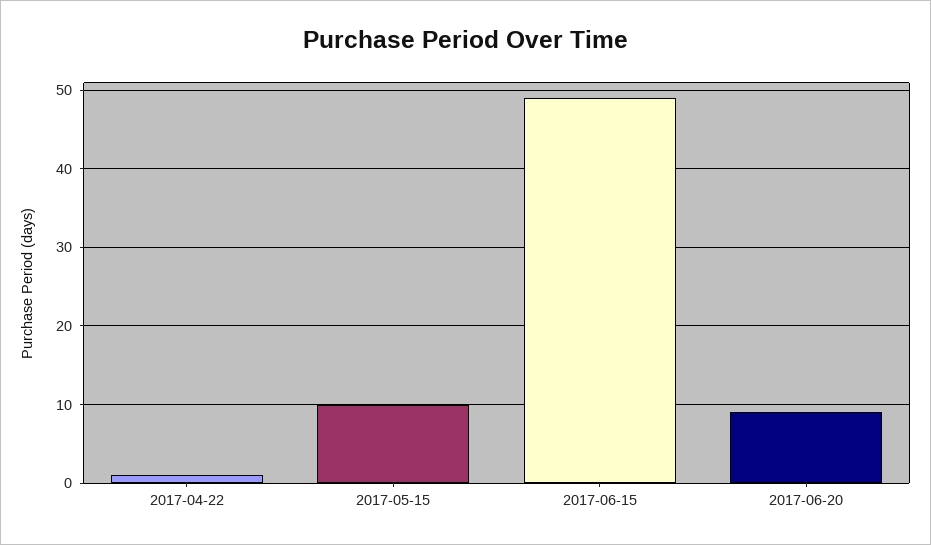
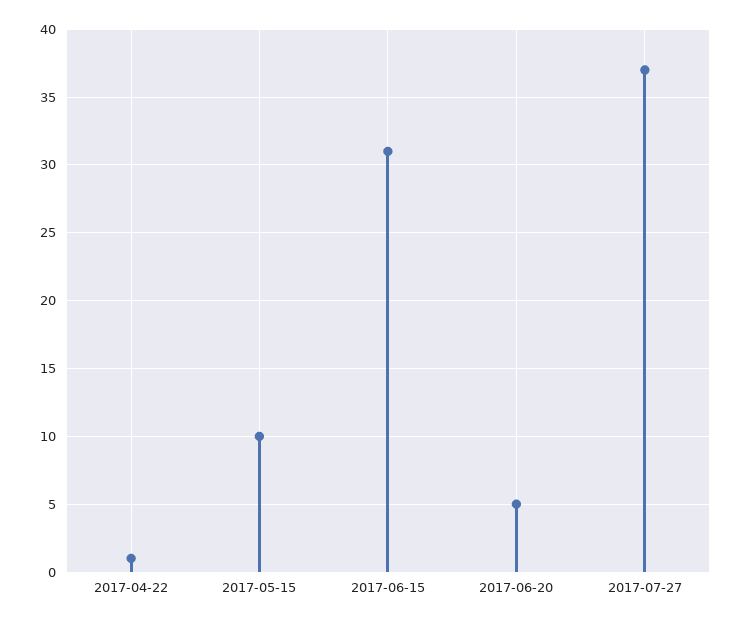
2017-06-15: 49 -> 31
2017-06-20: 9 -> 5
2017-07-27: none -> 37

